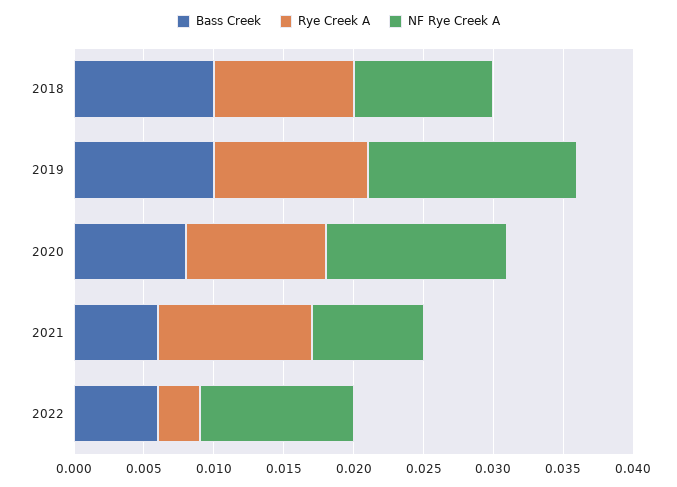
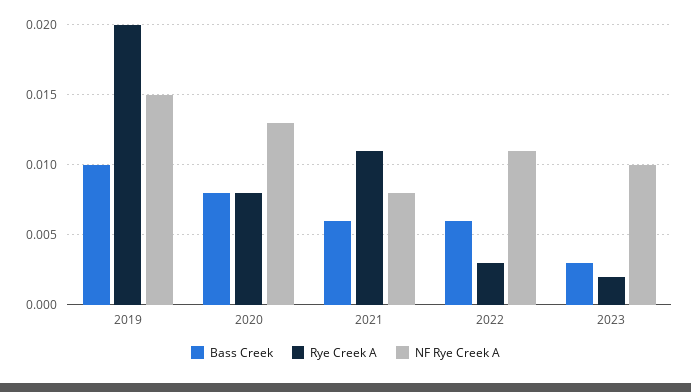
Bass Creek, 2018: 0.01 -> none
Rye Creek A, 2018: 0.01 -> none
NF Rye Creek A, 2018: 0.01 -> none
Rye Creek A, 2019: 0.011 -> 0.02
Rye Creek A, 2020: 0.01 -> 0.008
Bass Creek, 2023: none -> 0.003
Rye Creek A, 2023: none -> 0.002
NF Rye Creek A, 2023: none -> 0.01

